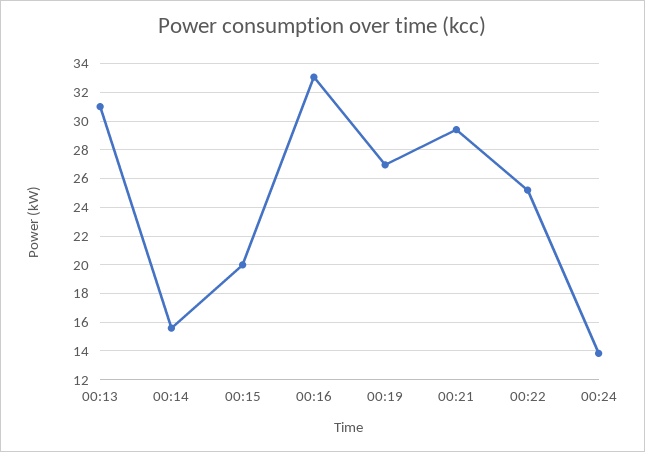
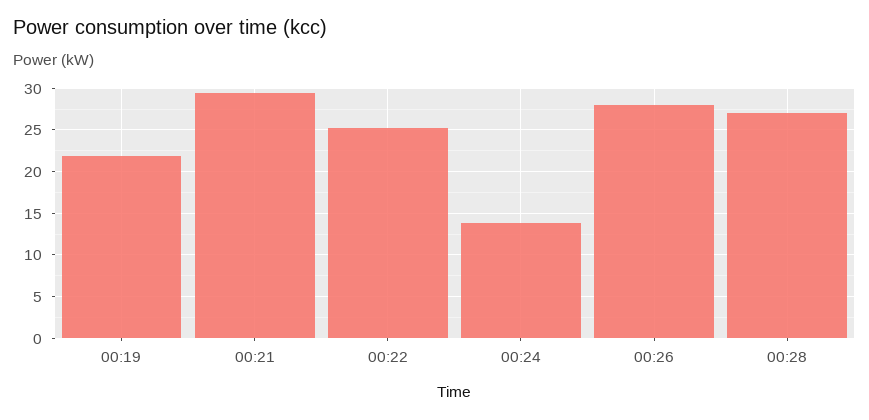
00:13: 31 -> none
00:14: 15.5 -> none
00:15: 20 -> none
00:16: 33 -> none
00:19: 27 -> 22
00:26: none -> 28
00:28: none -> 27

